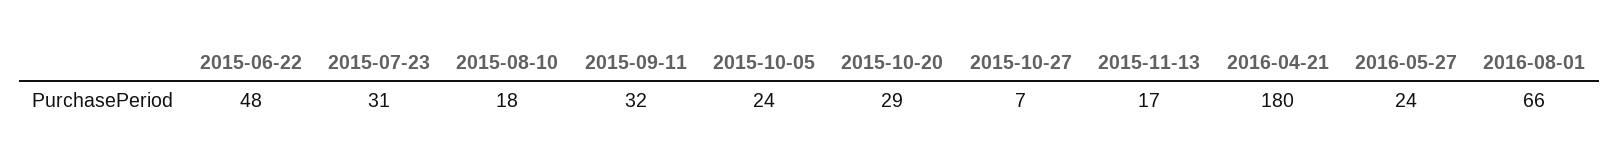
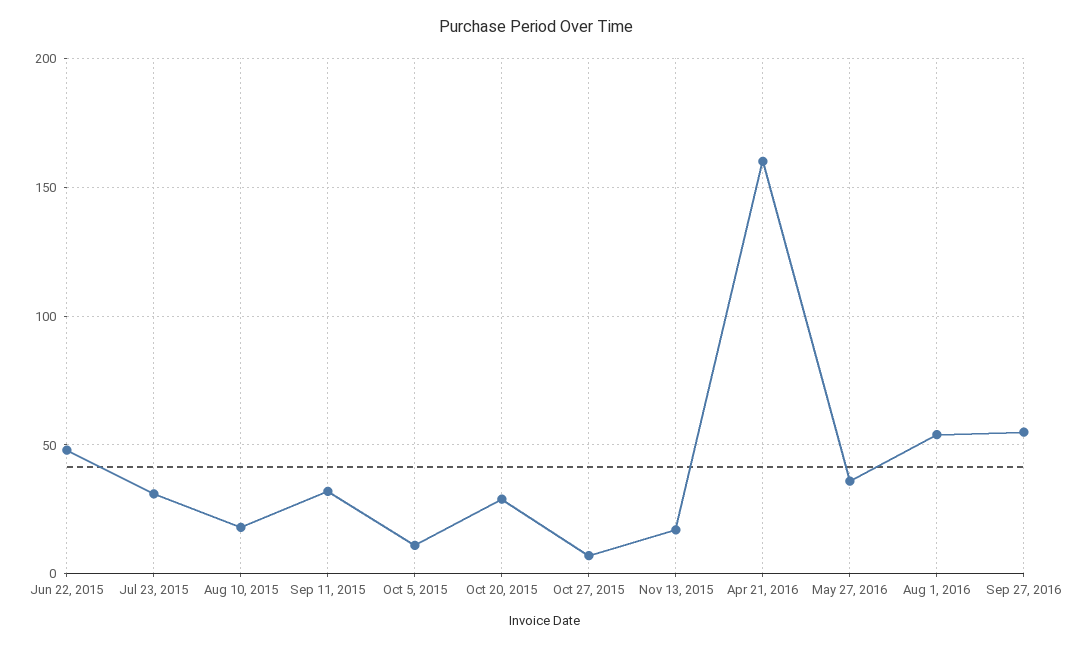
2015-10-05: 24 -> 10
2016-04-21: 180 -> 160
2016-05-27: 24 -> 35
2016-08-01: 66 -> 55
Sep 27, 2016: none -> 55

